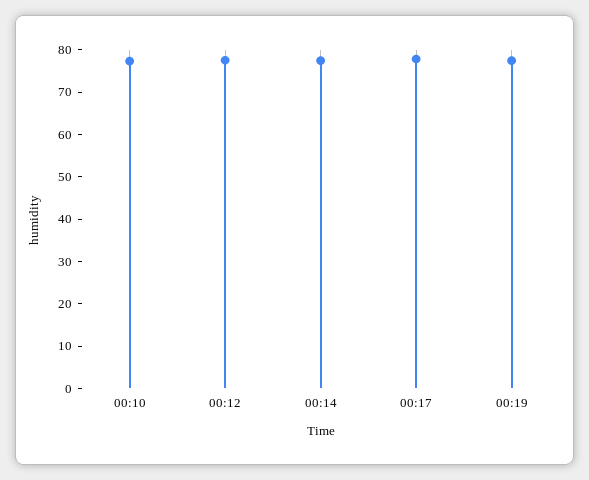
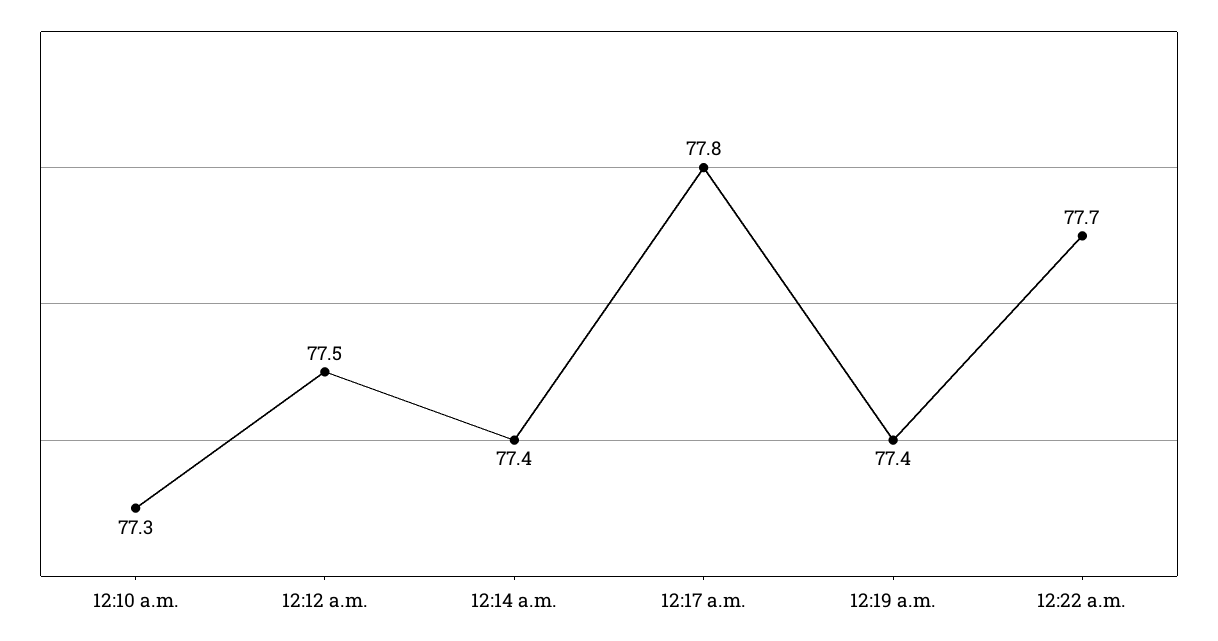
12:22 a.m.: none -> 77.7

